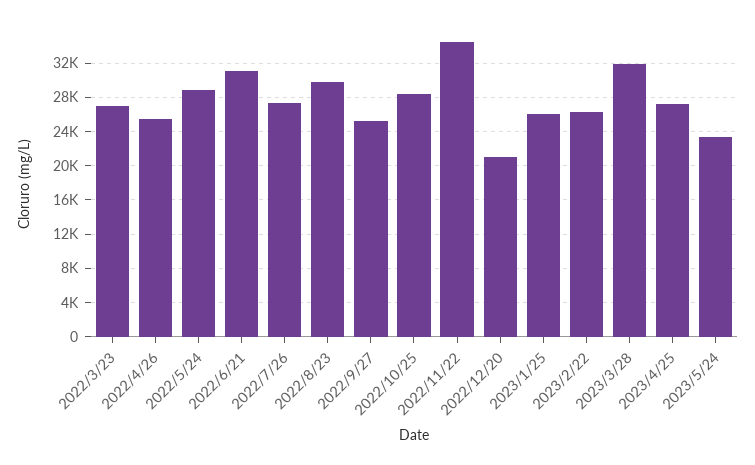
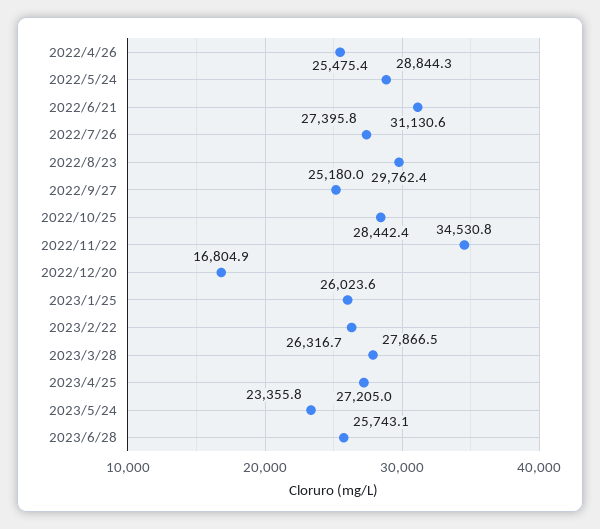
2022/3/23: 27000 -> none
2022/12/20: 21000 -> 16804.9
2023/3/28: 32000 -> 27866.5
2023/6/28: none -> 25743.1

